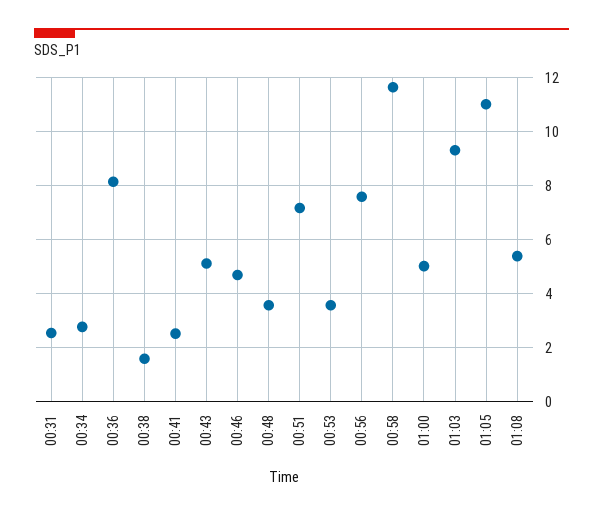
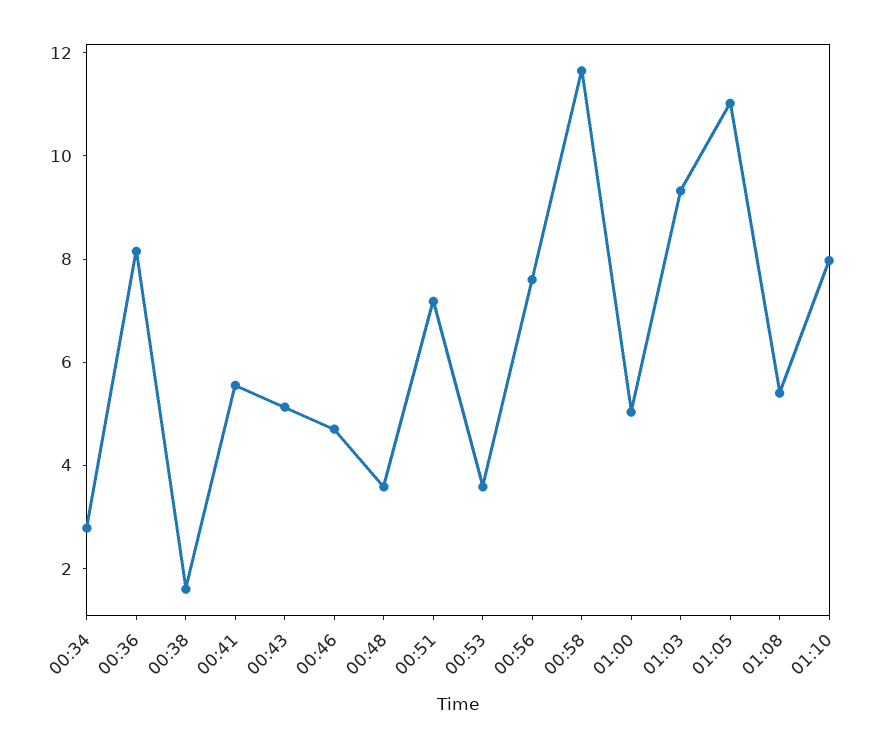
00:31: 2.5 -> none
00:41: 2.5 -> 5.5
01:10: none -> 8

